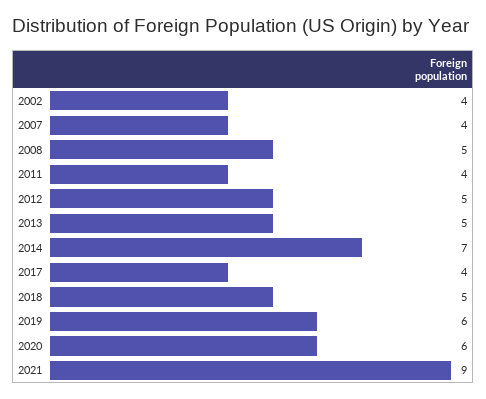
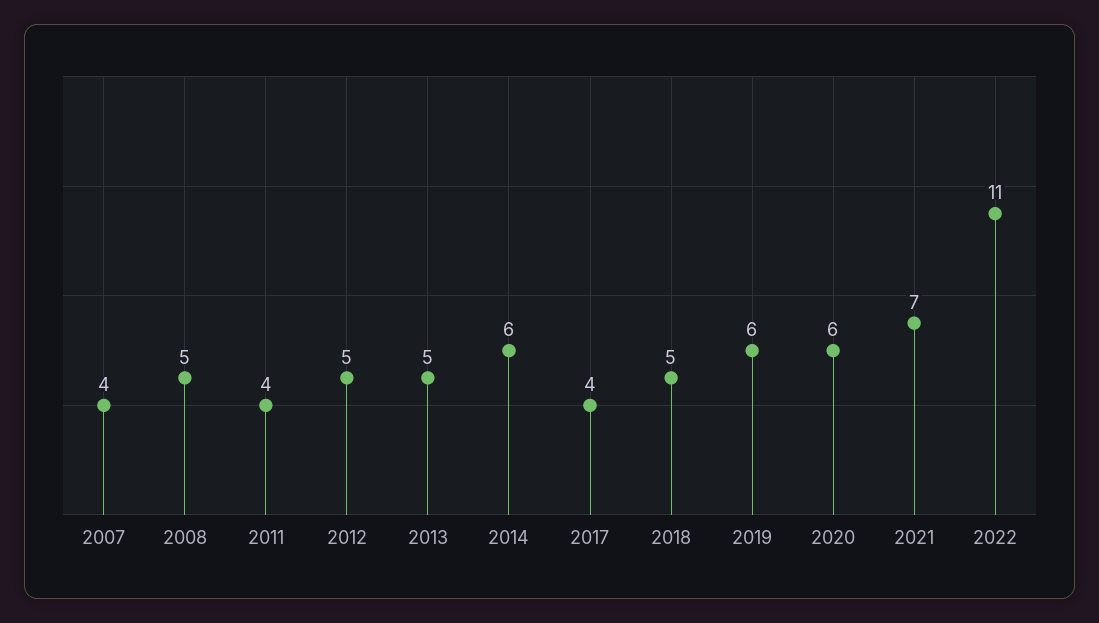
2002: 4 -> none
2014: 7 -> 6
2021: 9 -> 7
2022: none -> 11

